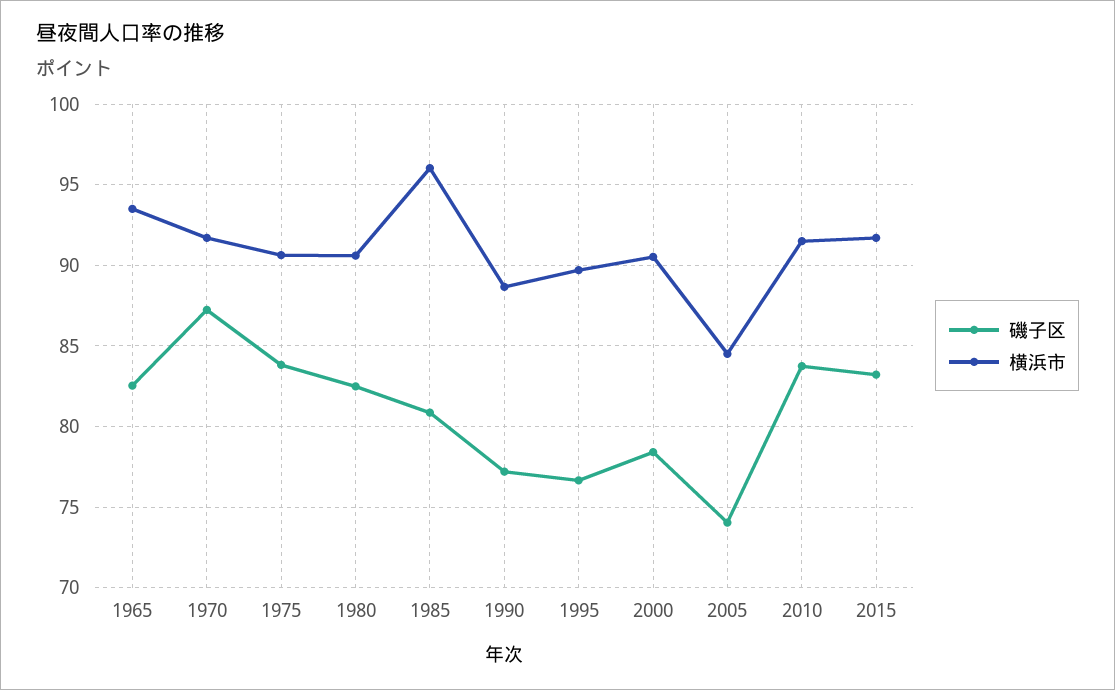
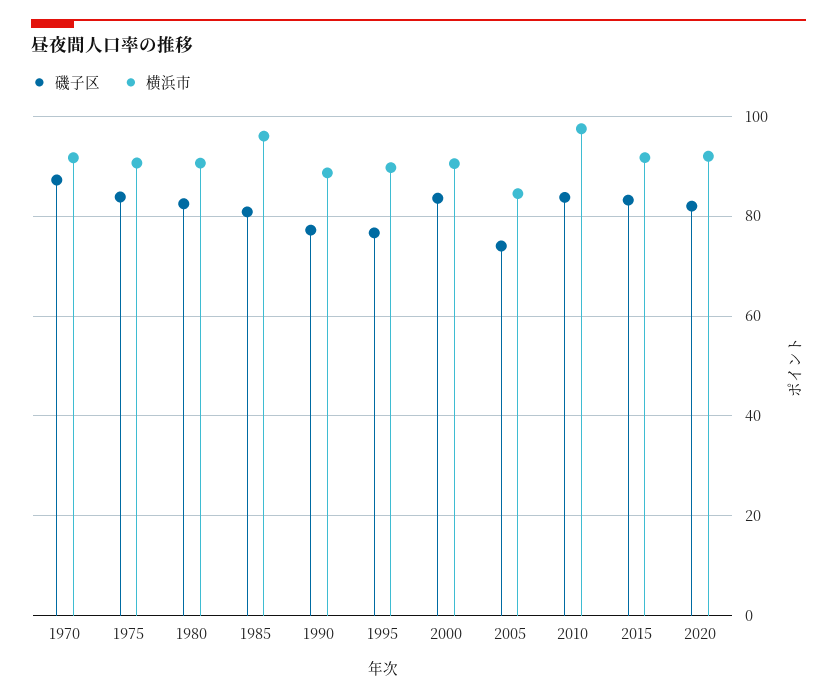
磯子区, 1965: 82.5 -> none
横浜市, 1965: 93.5 -> none
磯子区, 2000: 78.5 -> 84
横浜市, 2010: 91.5 -> 98
磯子区, 2020: none -> 82
横浜市, 2020: none -> 92

